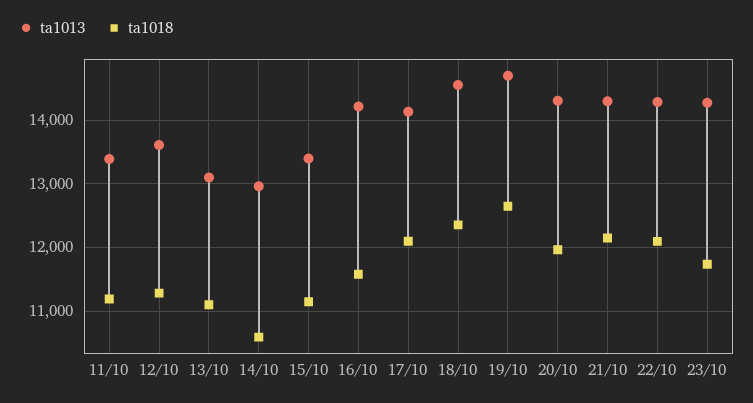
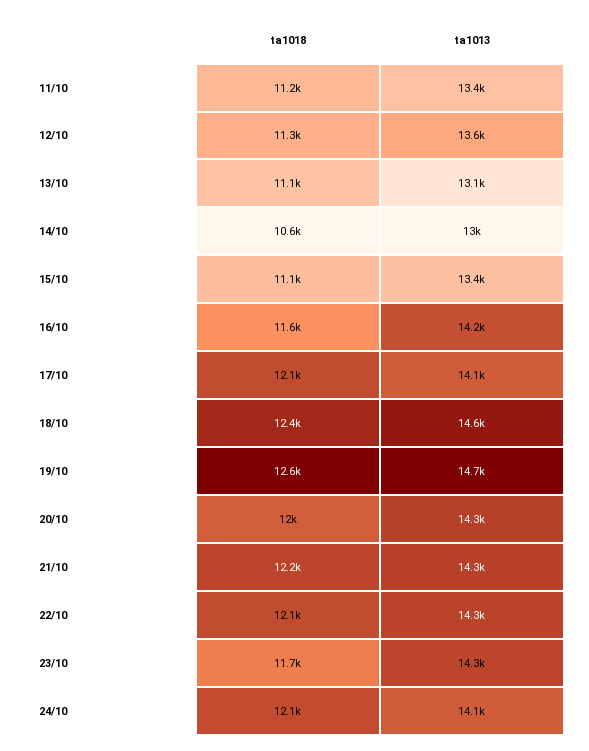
ta1018, 24/10: none -> 12100
ta1013, 24/10: none -> 14100

